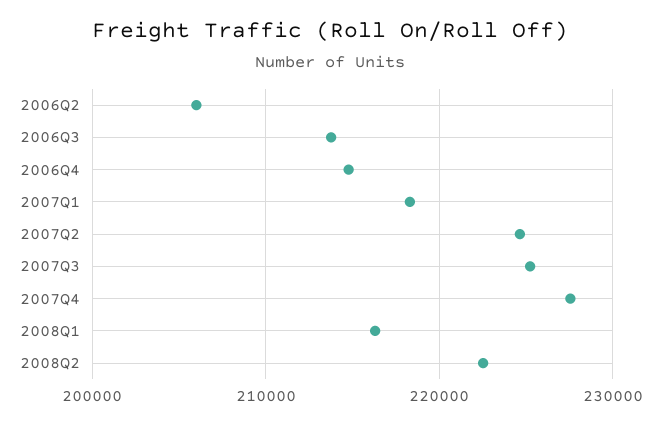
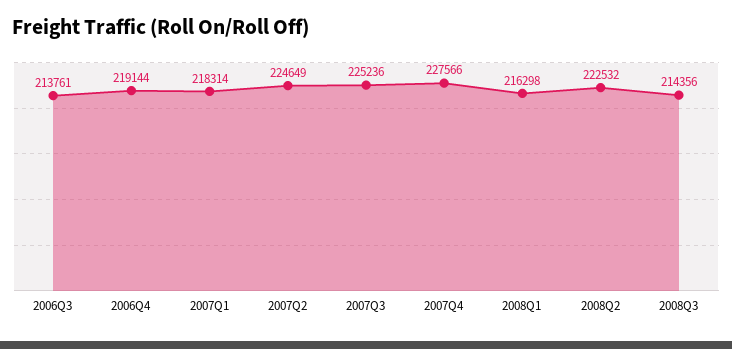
2006Q2: 206000 -> none
2006Q4: 215000 -> 219144
2008Q3: none -> 214356

